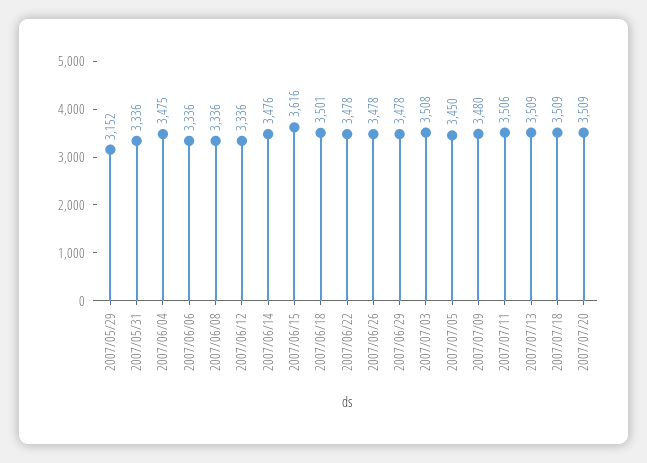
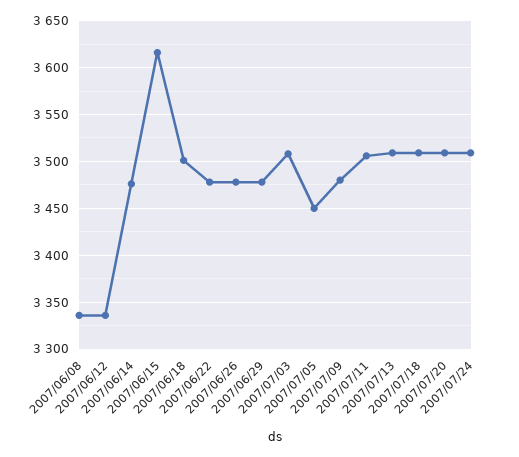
2007/05/29: 3152 -> none
2007/05/31: 3336 -> none
2007/06/04: 3475 -> none
2007/06/06: 3336 -> none
2007/07/24: none -> 3510

